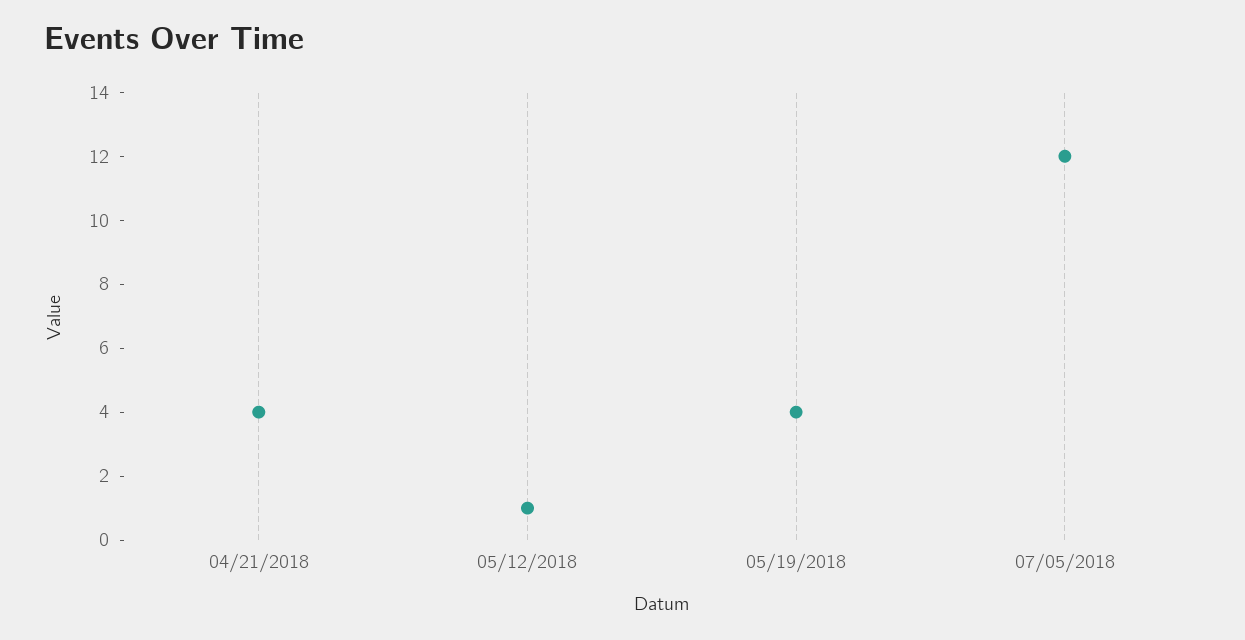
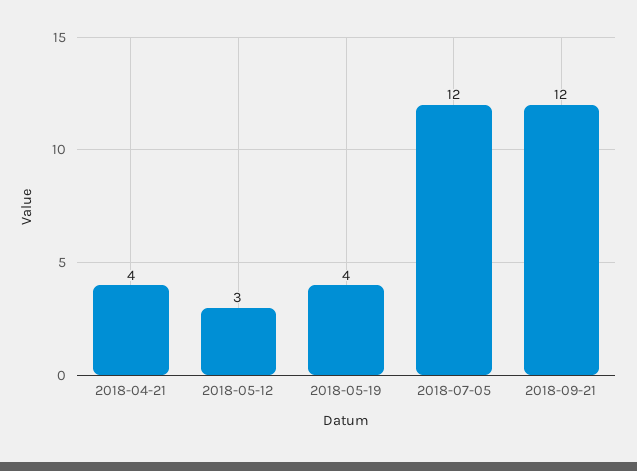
05/12/2018: 1 -> 3
2018-09-21: none -> 12

